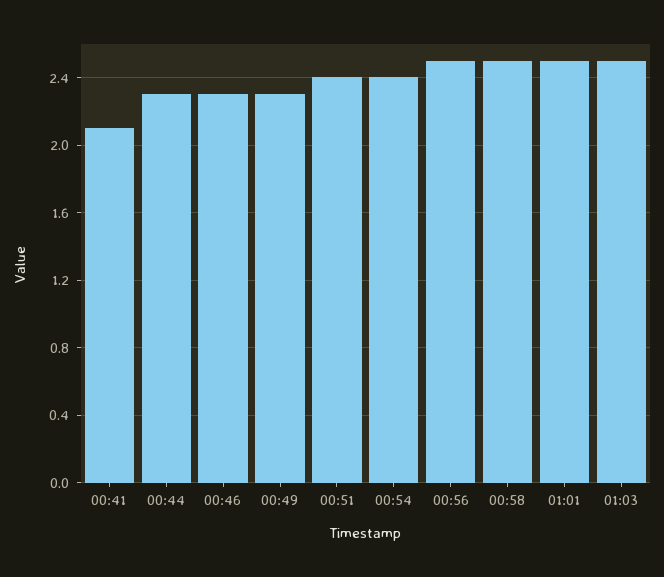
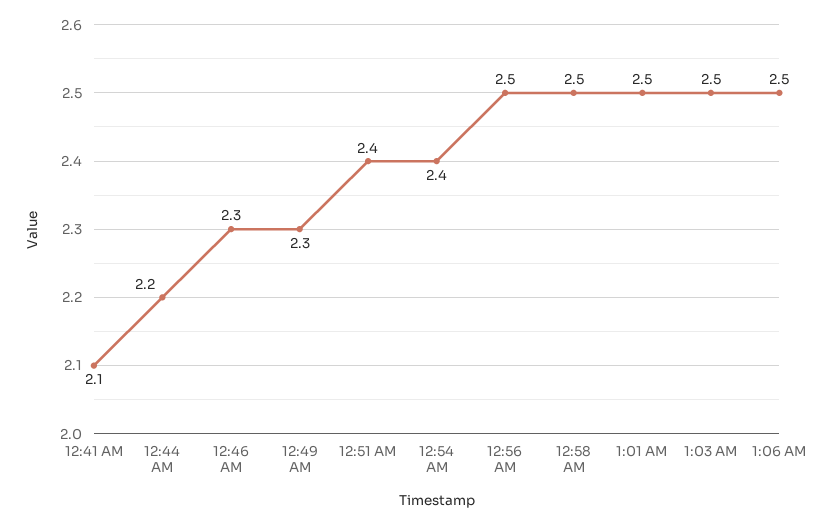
00:44: 2.3 -> 2.2
1:06 AM: none -> 2.5

